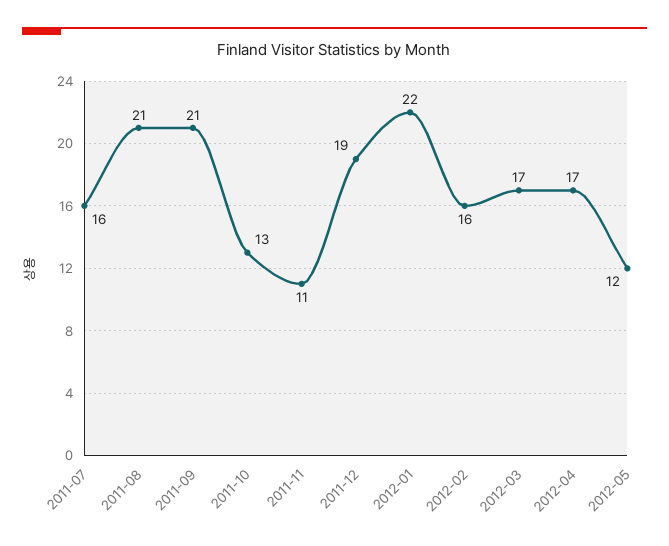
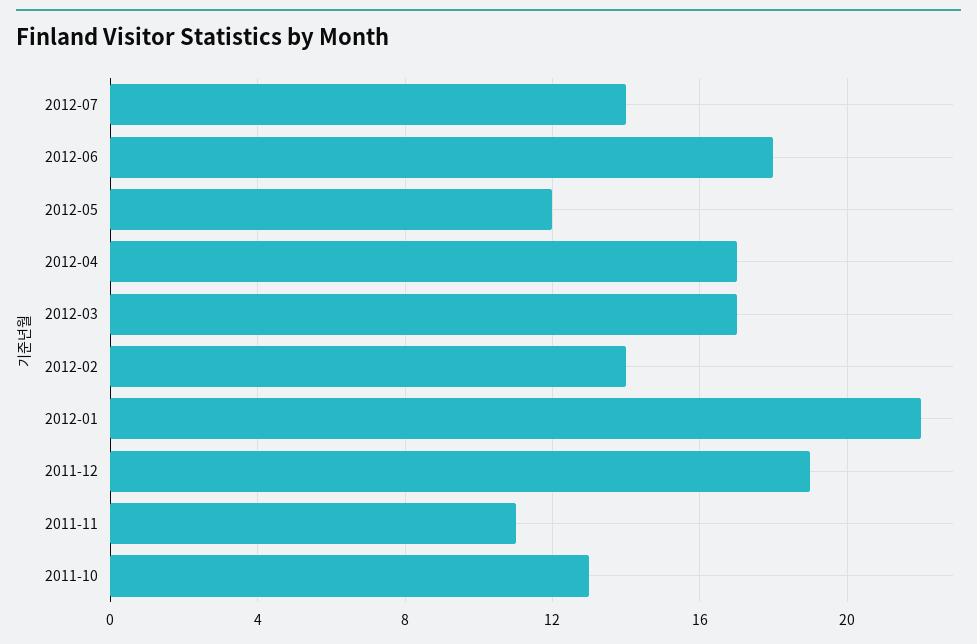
2011-07: 16 -> none
2011-08: 21 -> none
2011-09: 21 -> none
2012-02: 16 -> 14
2012-07: none -> 14
2012-06: none -> 18

